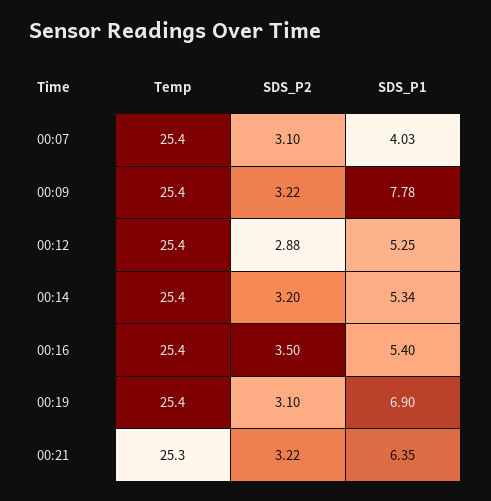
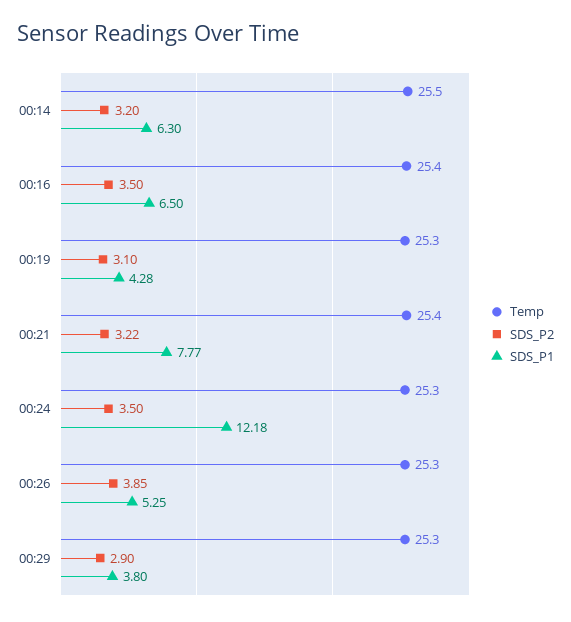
Temp, 00:07: 25.4 -> none
SDS_P2, 00:07: 3.1 -> none
SDS_P1, 00:07: 4.03 -> none
Temp, 00:09: 25.4 -> none
SDS_P2, 00:09: 3.22 -> none
SDS_P1, 00:09: 7.78 -> none
Temp, 00:12: 25.4 -> none
SDS_P2, 00:12: 2.88 -> none
SDS_P1, 00:12: 5.25 -> none
Temp, 00:14: 25.4 -> 25.5
SDS_P1, 00:14: 5.34 -> 6.3
SDS_P1, 00:16: 5.4 -> 6.5
Temp, 00:19: 25.4 -> 25.3
SDS_P1, 00:19: 6.9 -> 4.28
Temp, 00:21: 25.3 -> 25.4
SDS_P1, 00:21: 6.35 -> 7.77
Temp, 00:24: none -> 25.3
SDS_P2, 00:24: none -> 3.5
SDS_P1, 00:24: none -> 12.18
Temp, 00:26: none -> 25.3
SDS_P2, 00:26: none -> 3.85
SDS_P1, 00:26: none -> 5.25
Temp, 00:29: none -> 25.3
SDS_P2, 00:29: none -> 2.9
SDS_P1, 00:29: none -> 3.8

